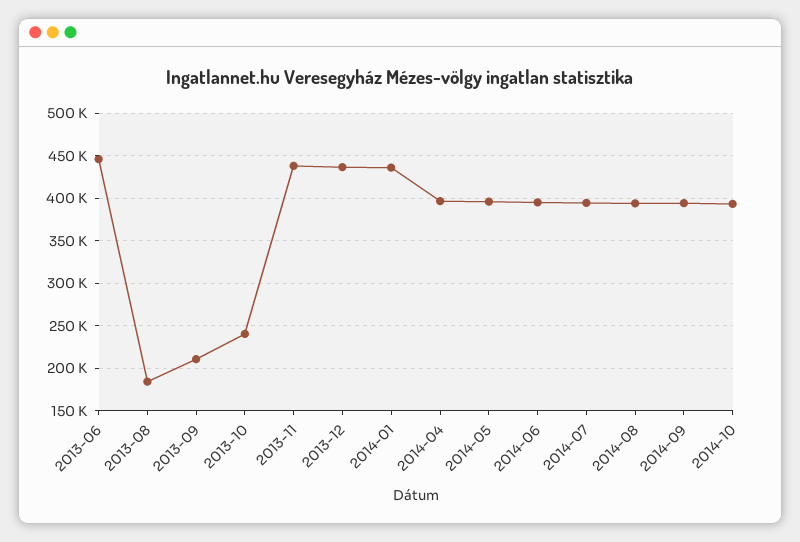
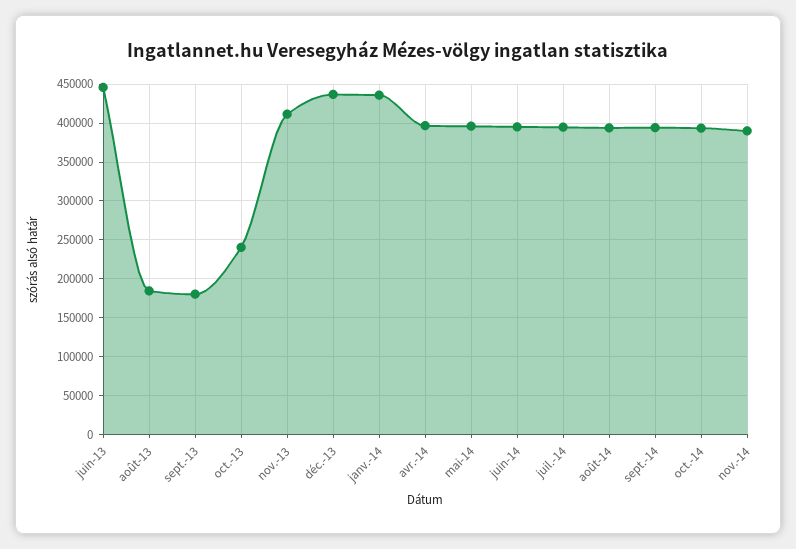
2013-09: 210000 -> 180000
2013-11: 440000 -> 410000
nov.-14: none -> 390000

